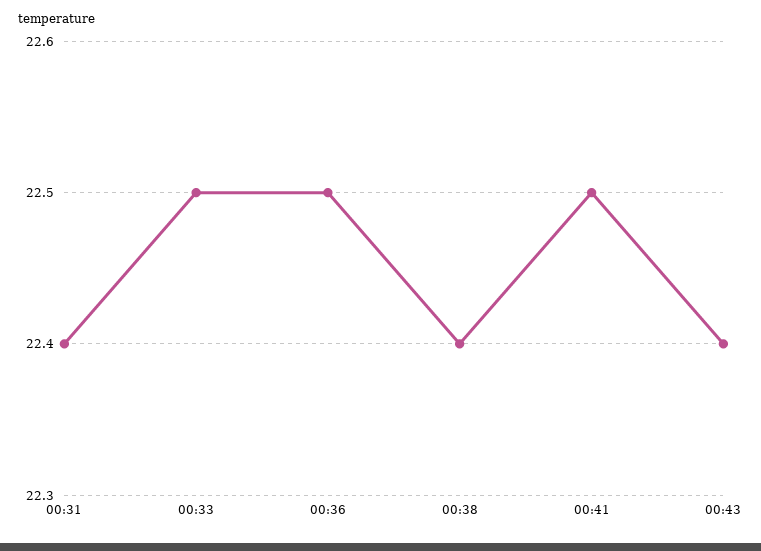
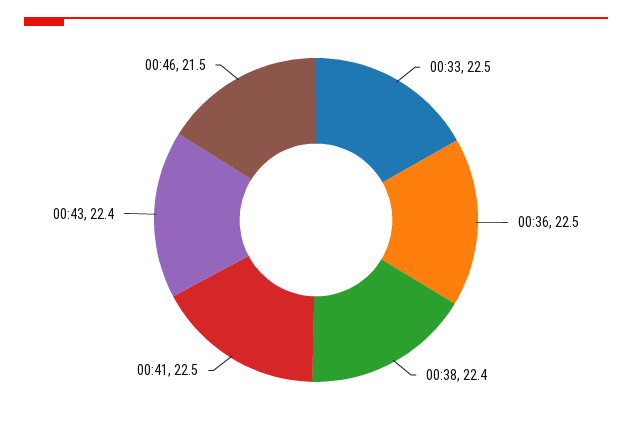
00:31: 22.4 -> none
00:46: none -> 21.5

